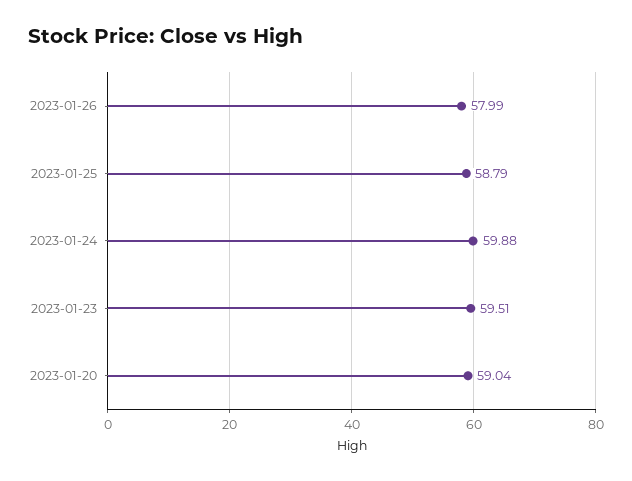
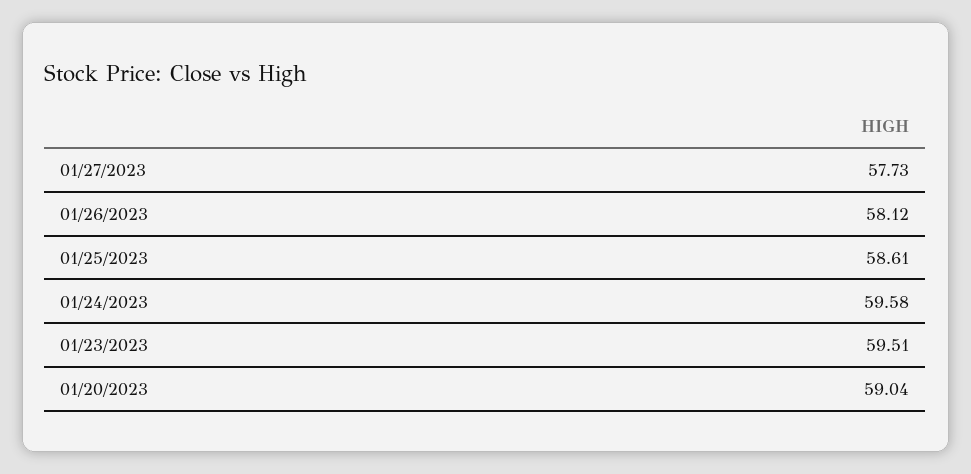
2023-01-26: 57.99 -> 58.12
2023-01-25: 58.79 -> 58.61
2023-01-24: 59.88 -> 59.58
01/27/2023: none -> 57.73

